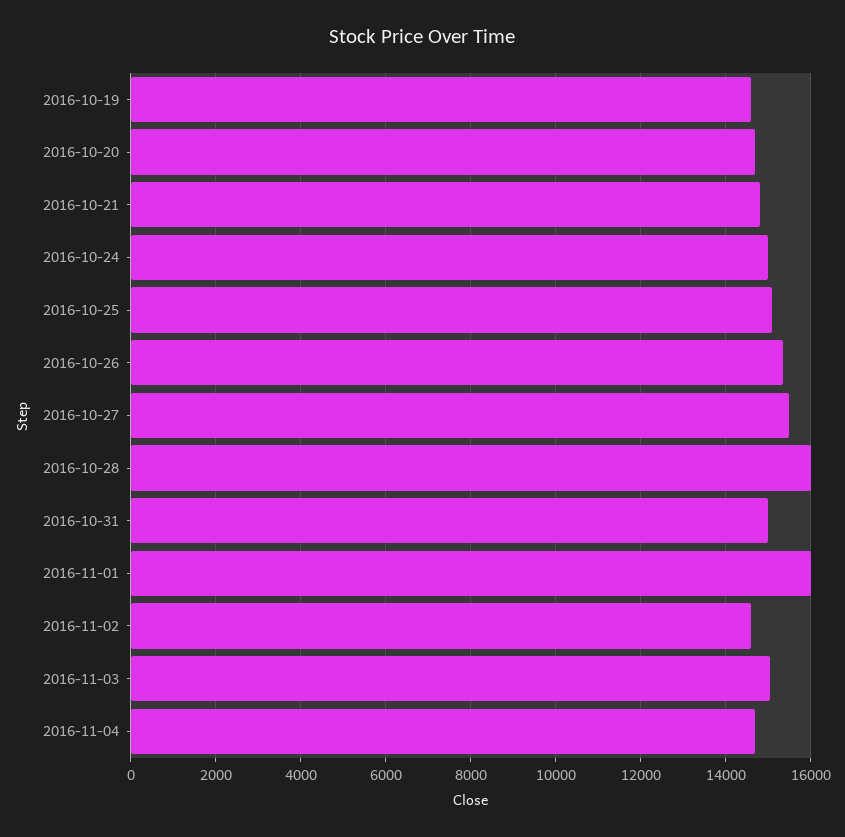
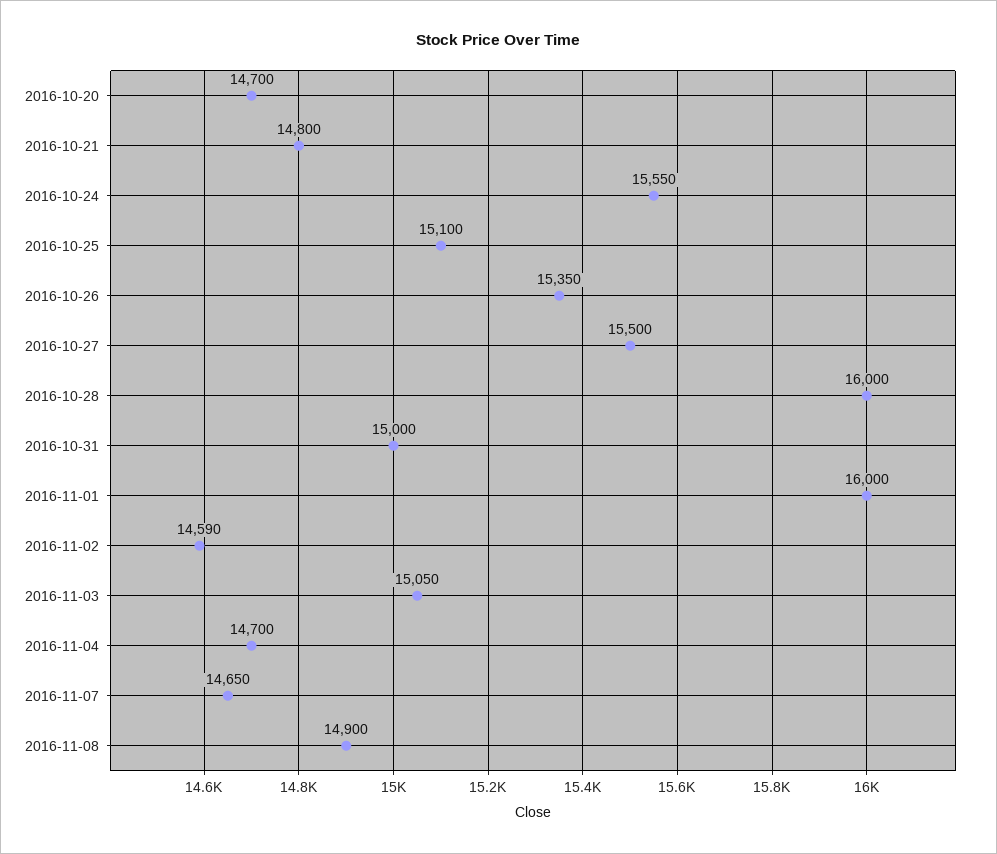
2016-10-19: 14600 -> none
2016-10-24: 15000 -> 15550
2016-11-07: none -> 14650
2016-11-08: none -> 14900

